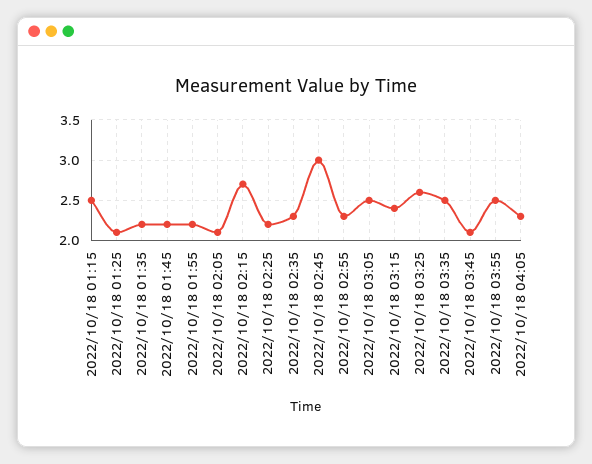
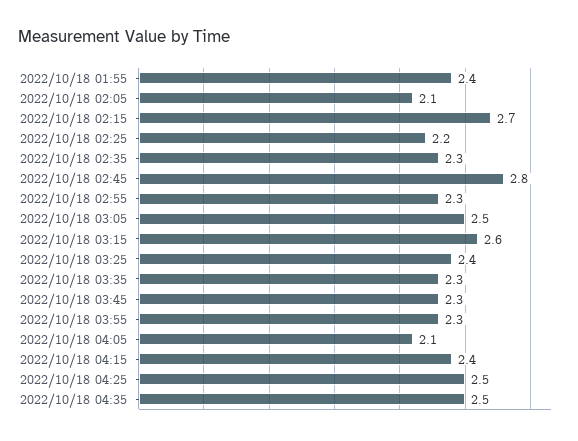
2022/10/18 01:15: 2.5 -> none
2022/10/18 01:25: 2.1 -> none
2022/10/18 01:35: 2.2 -> none
2022/10/18 01:45: 2.2 -> none
2022/10/18 01:55: 2.2 -> 2.4
2022/10/18 02:45: 3 -> 2.8
2022/10/18 03:15: 2.4 -> 2.6
2022/10/18 03:25: 2.6 -> 2.4
2022/10/18 03:35: 2.5 -> 2.3
2022/10/18 03:45: 2.1 -> 2.3
2022/10/18 03:55: 2.5 -> 2.3
2022/10/18 04:05: 2.3 -> 2.1
2022/10/18 04:15: none -> 2.4
2022/10/18 04:25: none -> 2.5
2022/10/18 04:35: none -> 2.5

